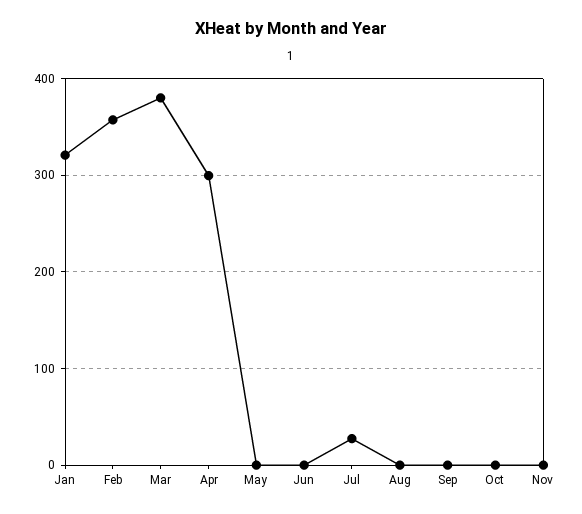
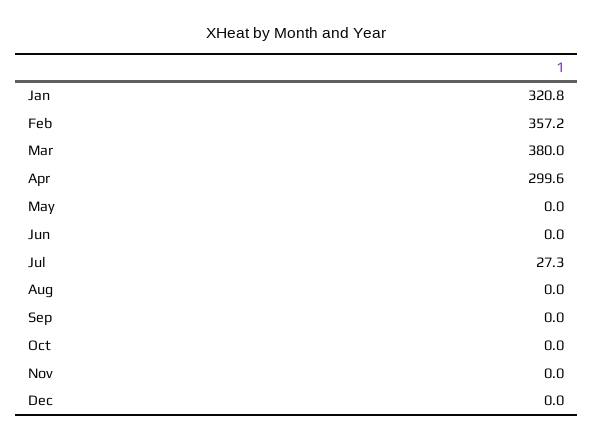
Dec: none -> 0

